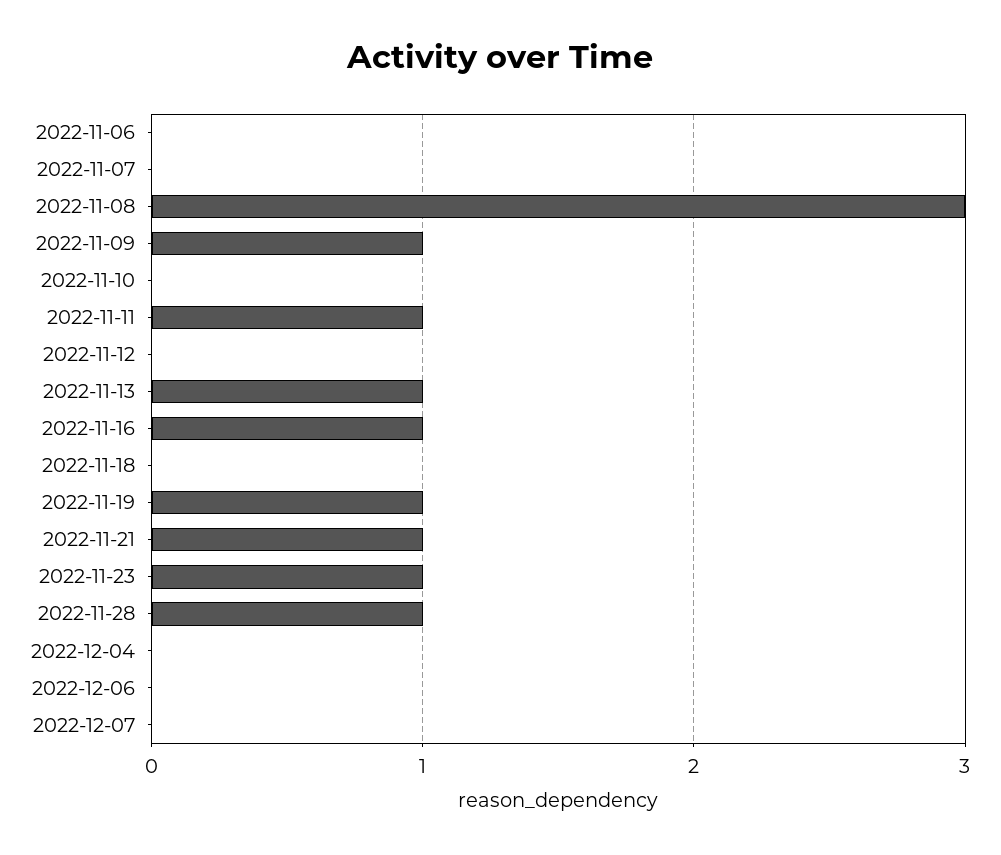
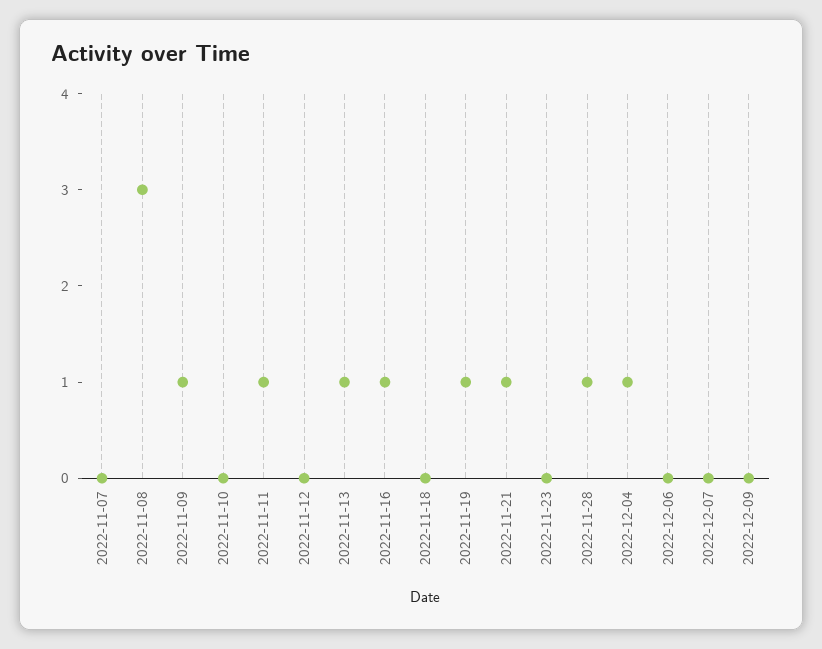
2022-11-06: 0 -> none
2022-11-23: 1 -> 0
2022-12-04: 0 -> 1
2022-12-09: none -> 0

